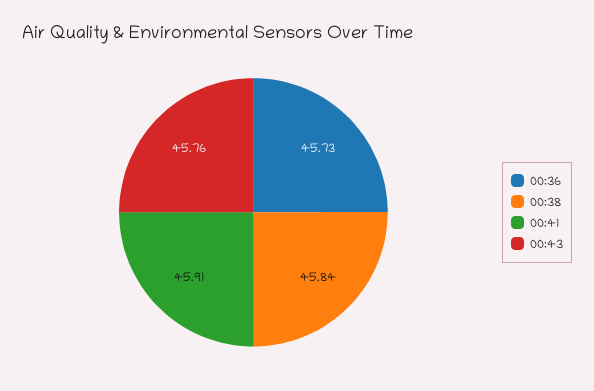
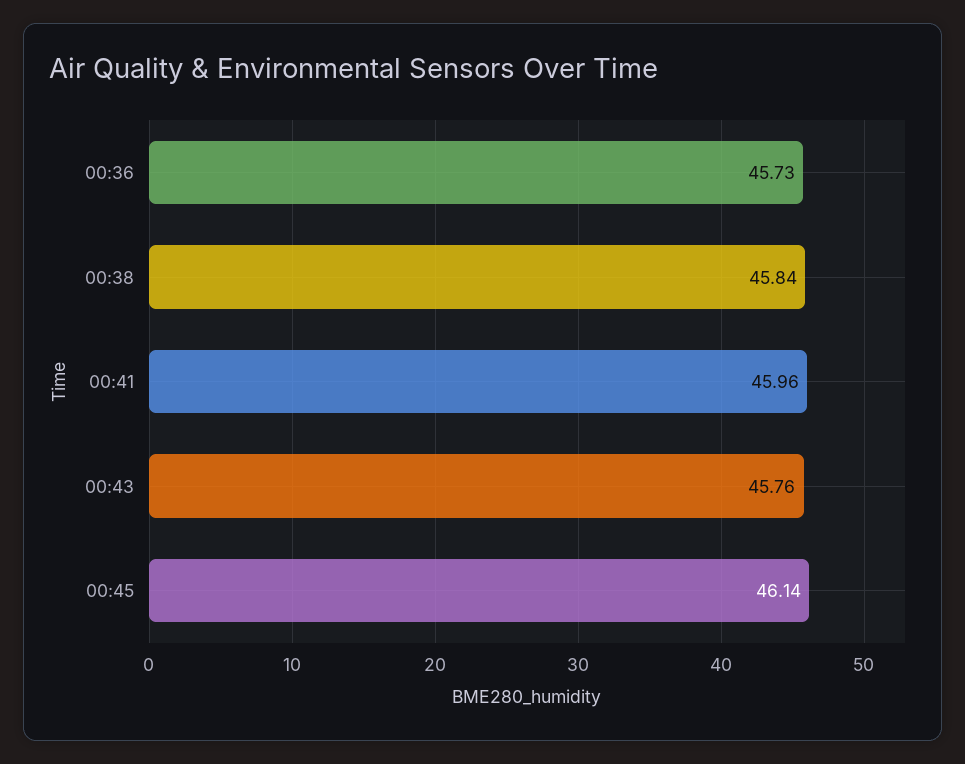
00:41: 45.91 -> 45.96
00:45: none -> 46.14

